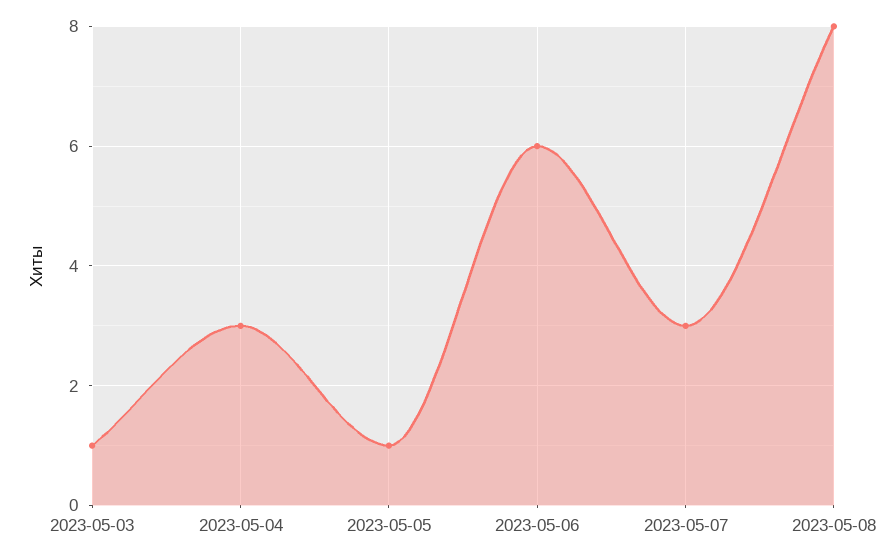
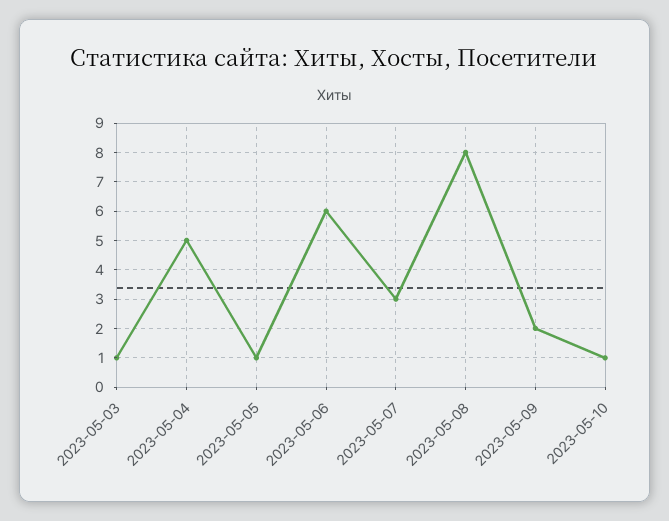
2023-05-04: 3 -> 5
2023-05-09: none -> 2
2023-05-10: none -> 1

